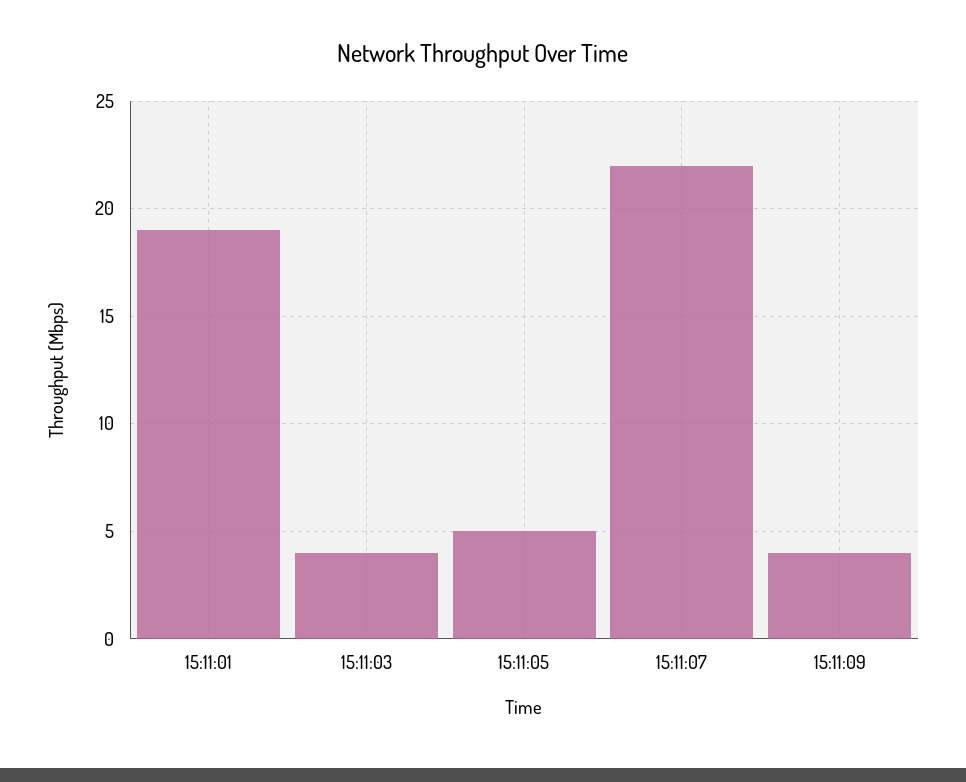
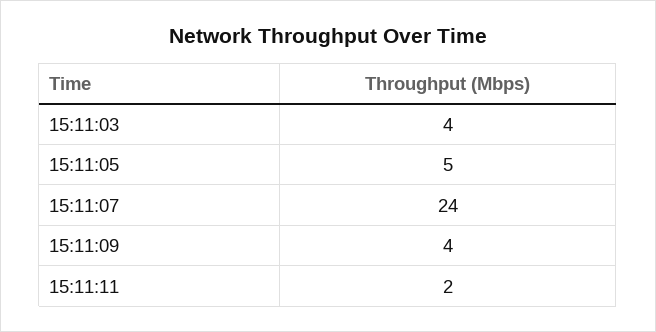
15:11:01: 19 -> none
15:11:07: 22 -> 24
15:11:11: none -> 2

